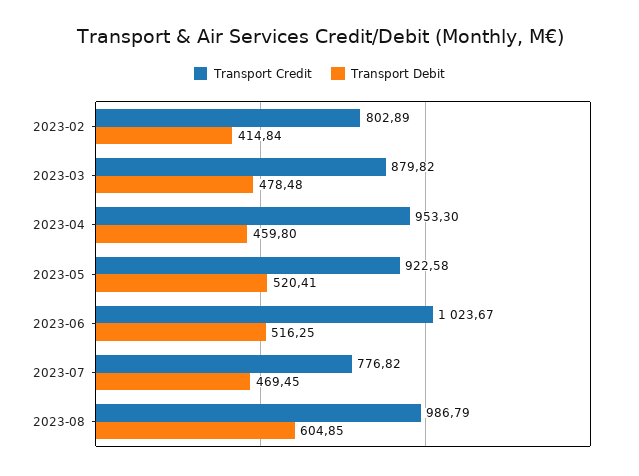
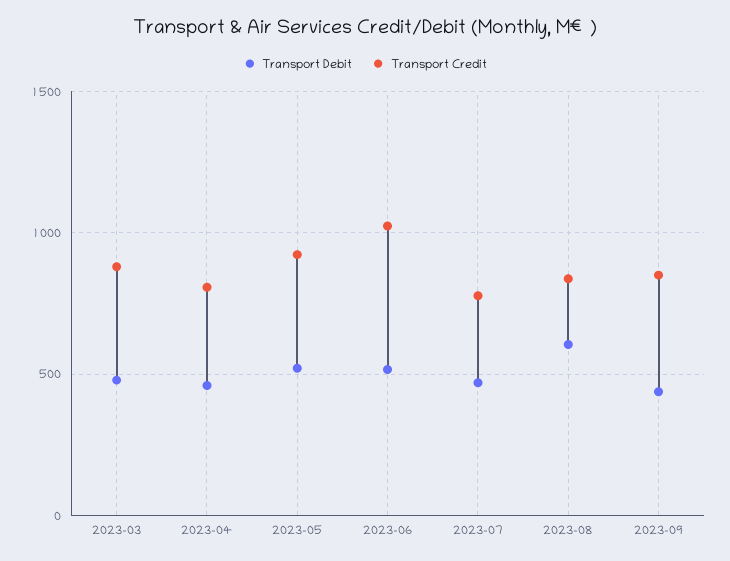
Transport Credit, 2023-02: 802.89 -> none
Transport Debit, 2023-02: 414.84 -> none
Transport Credit, 2023-04: 953.3 -> 800
Transport Credit, 2023-08: 986.79 -> 850
Transport Debit, 2023-09: none -> 450
Transport Credit, 2023-09: none -> 850

